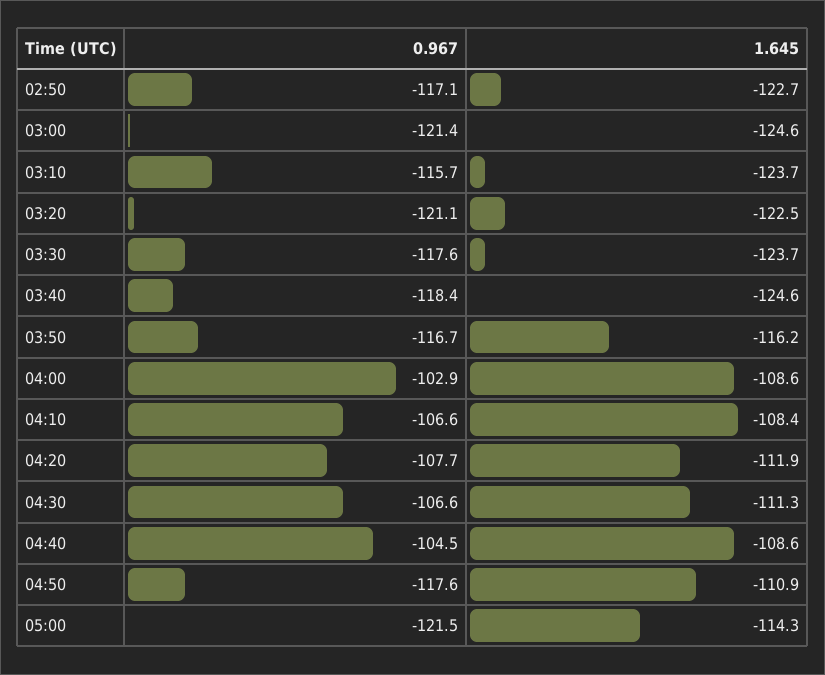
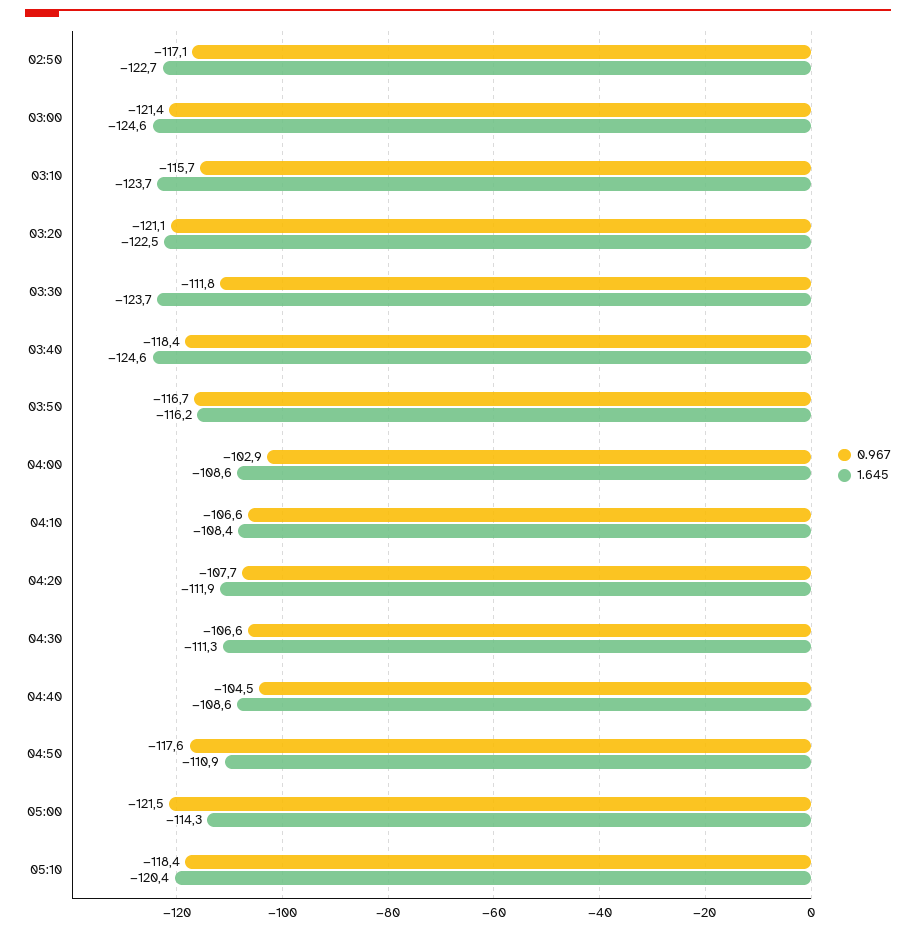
0.967, 03:30: -117.6 -> -111.8
0.967, 05:10: none -> -118.4
1.645, 05:10: none -> -120.4

